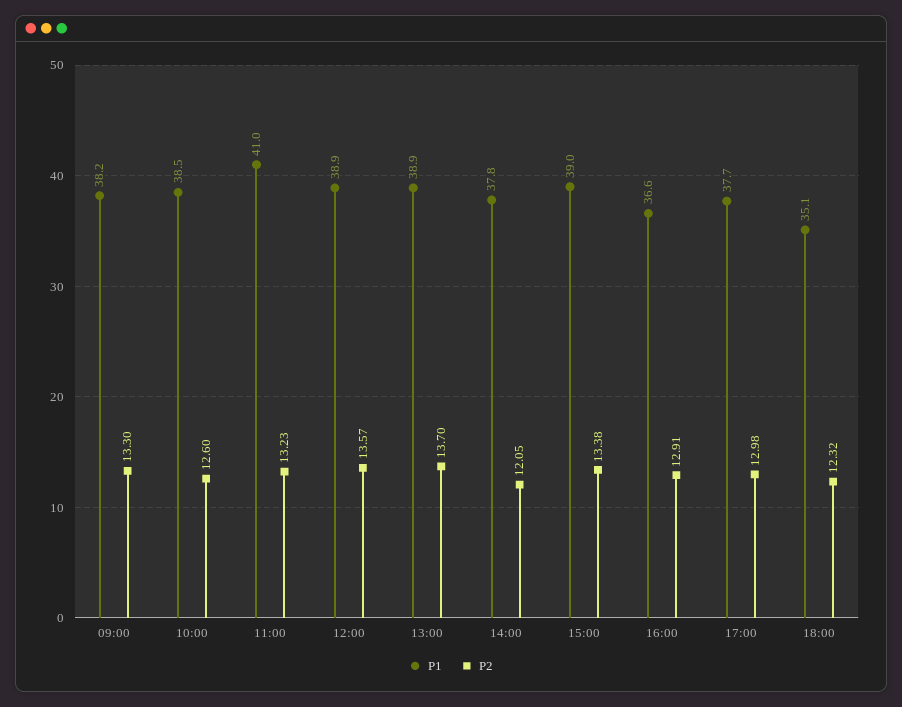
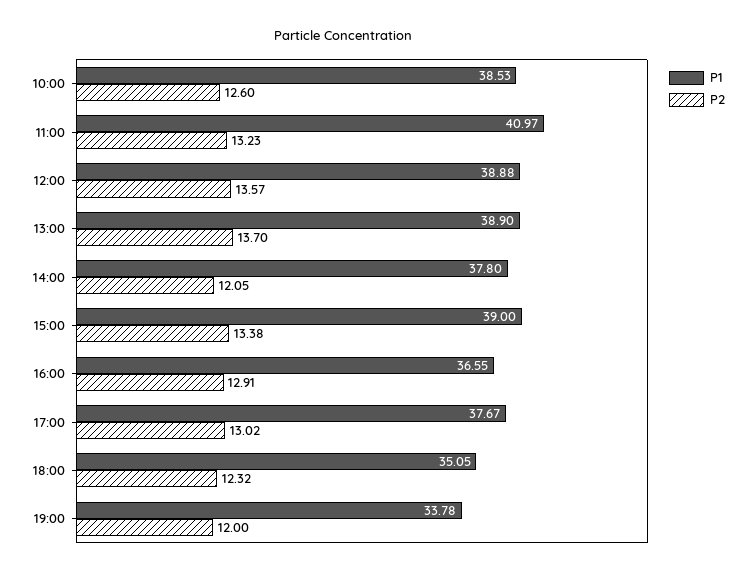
P1, 09:00: 38.2 -> none
P2, 09:00: 13.3 -> none
P2, 17:00: 12.98 -> 13.02
P1, 19:00: none -> 33.78
P2, 19:00: none -> 12

